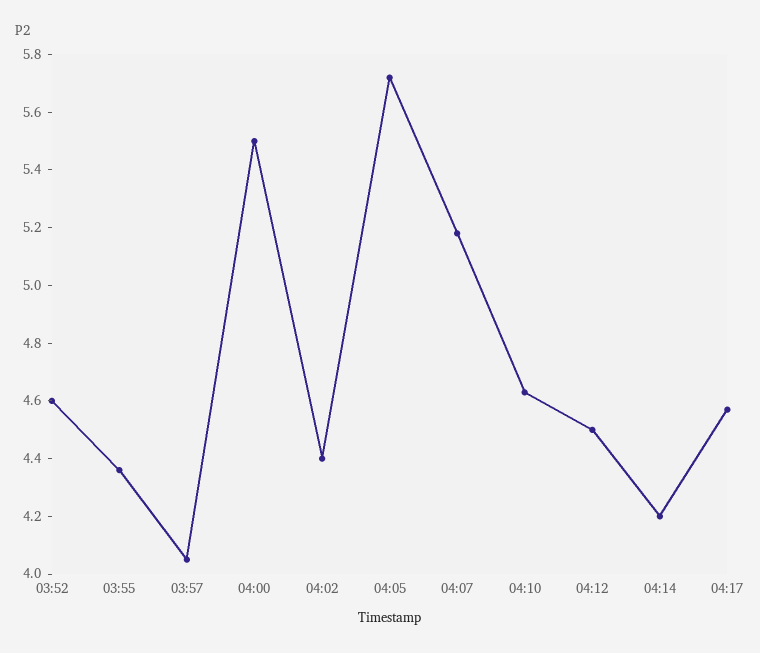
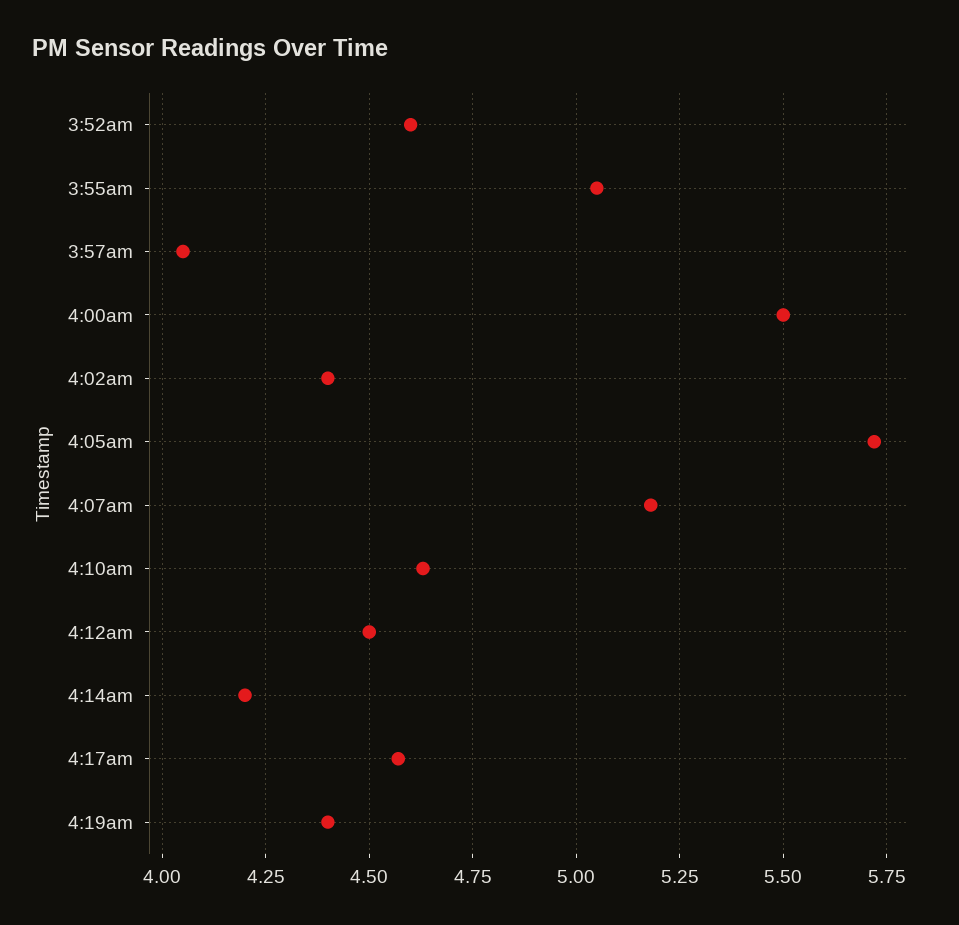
03:55: 4.35 -> 5.05
4:19am: none -> 4.4

